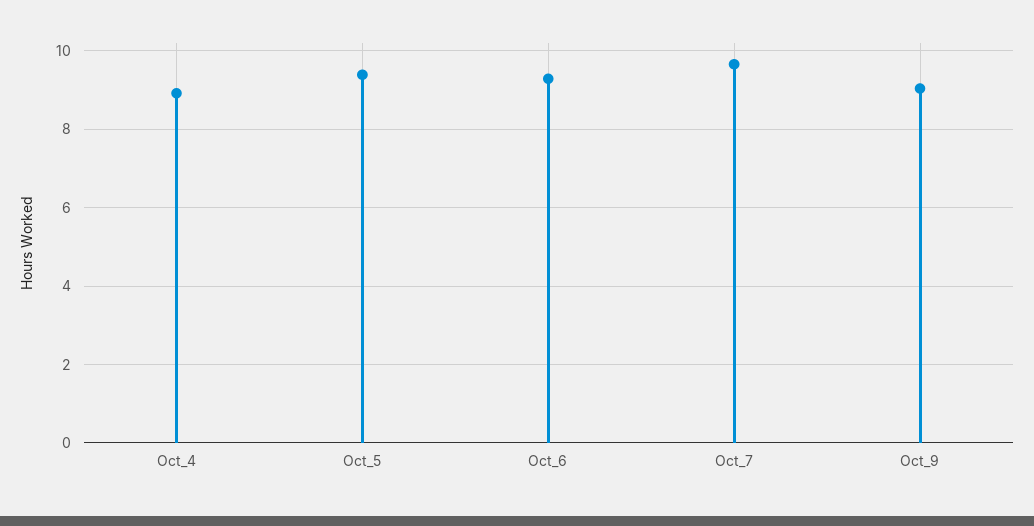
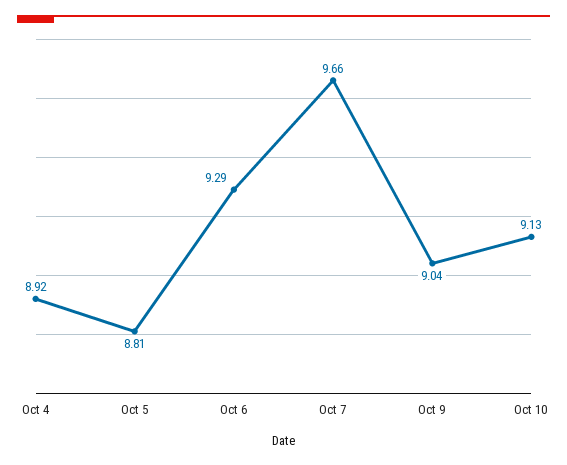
Oct_5: 9.4 -> 8.81
Oct 10: none -> 9.13

